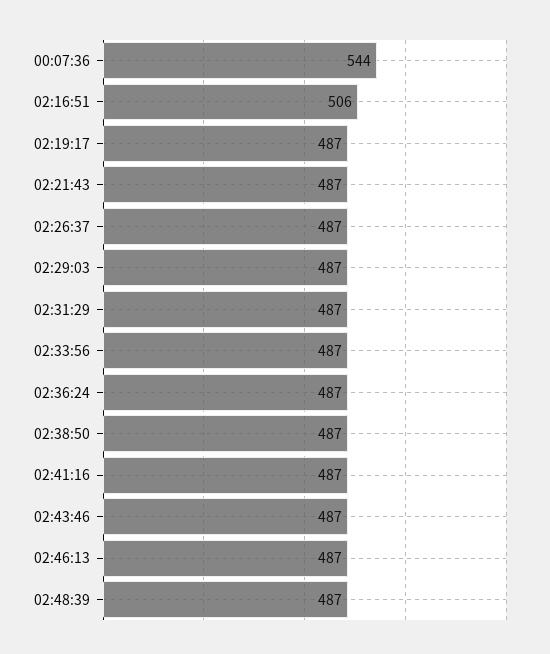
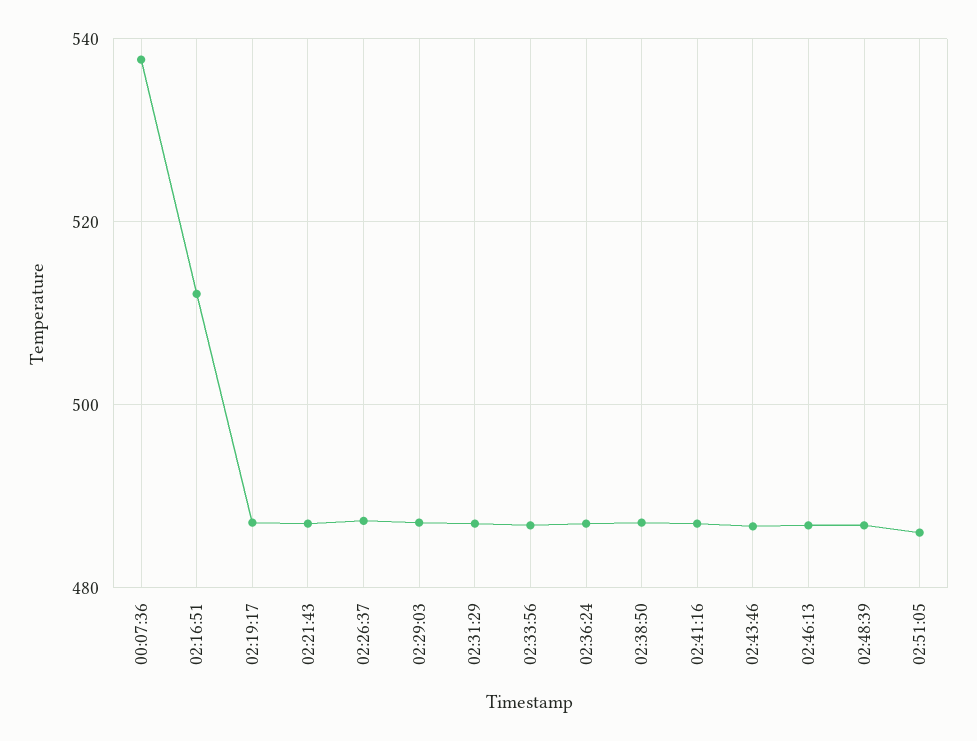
00:07:36: 544 -> 538
02:16:51: 506 -> 512
02:51:05: none -> 486

